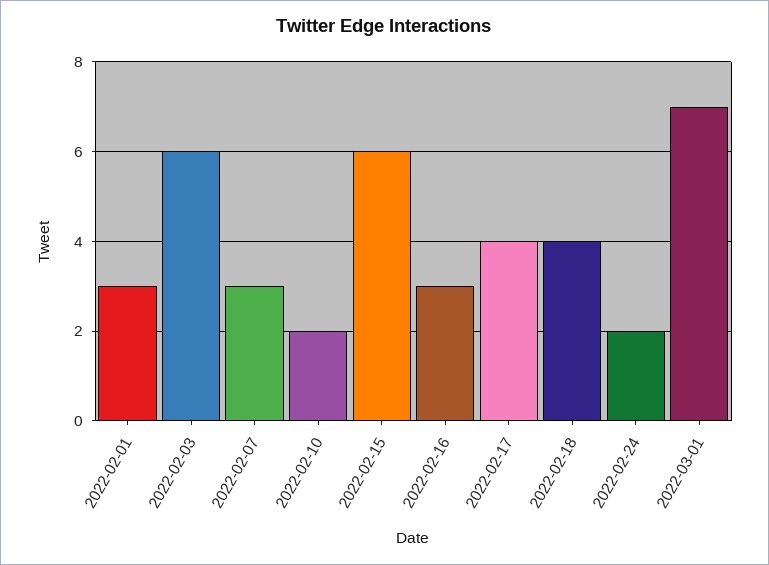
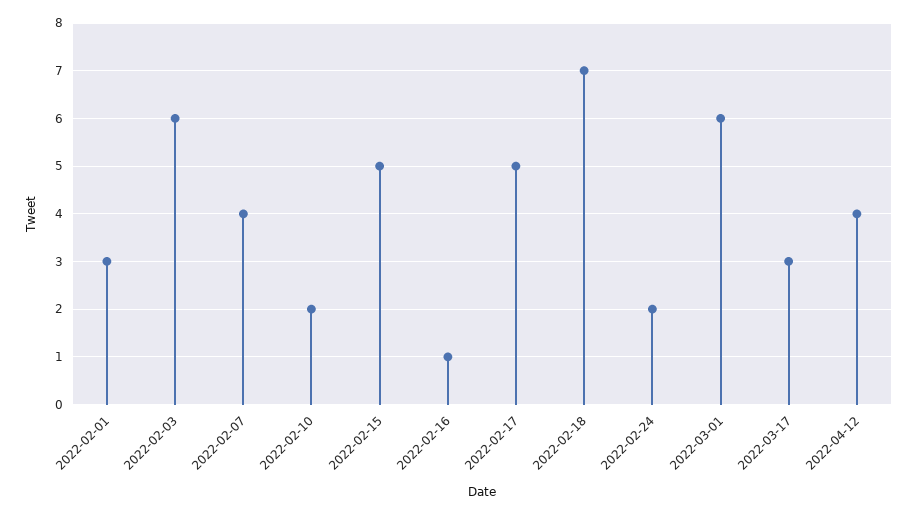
2022-02-07: 3 -> 4
2022-02-15: 6 -> 5
2022-02-16: 3 -> 1
2022-02-17: 4 -> 5
2022-02-18: 4 -> 7
2022-03-01: 7 -> 6
2022-03-17: none -> 3
2022-04-12: none -> 4

